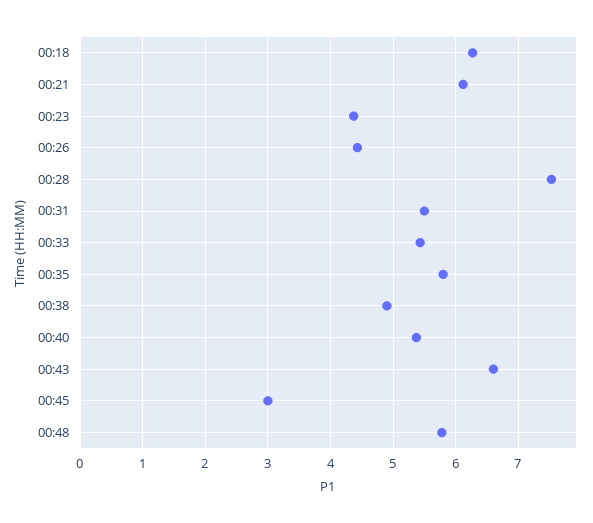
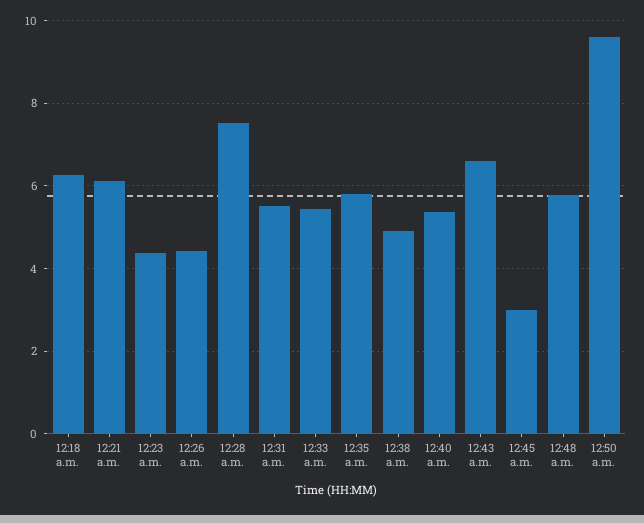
12:50 a.m.: none -> 9.6

